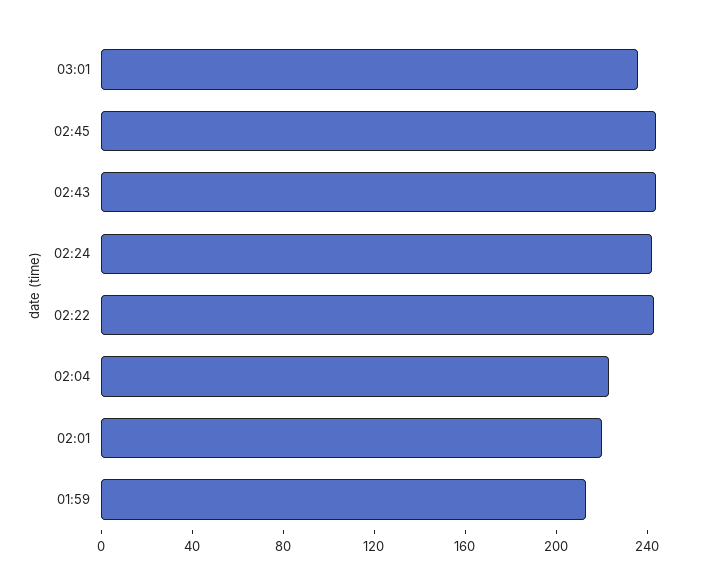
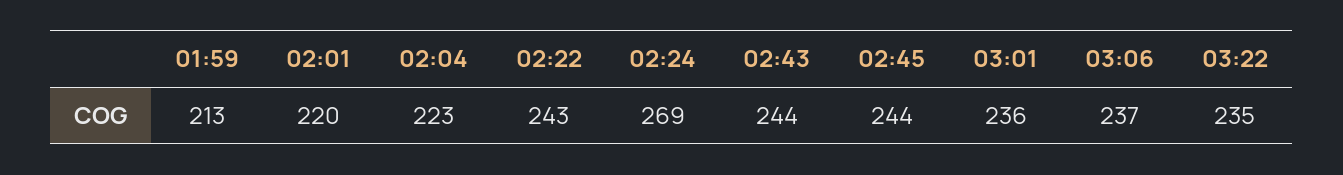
02:24: 240 -> 269
03:06: none -> 237
03:22: none -> 235

